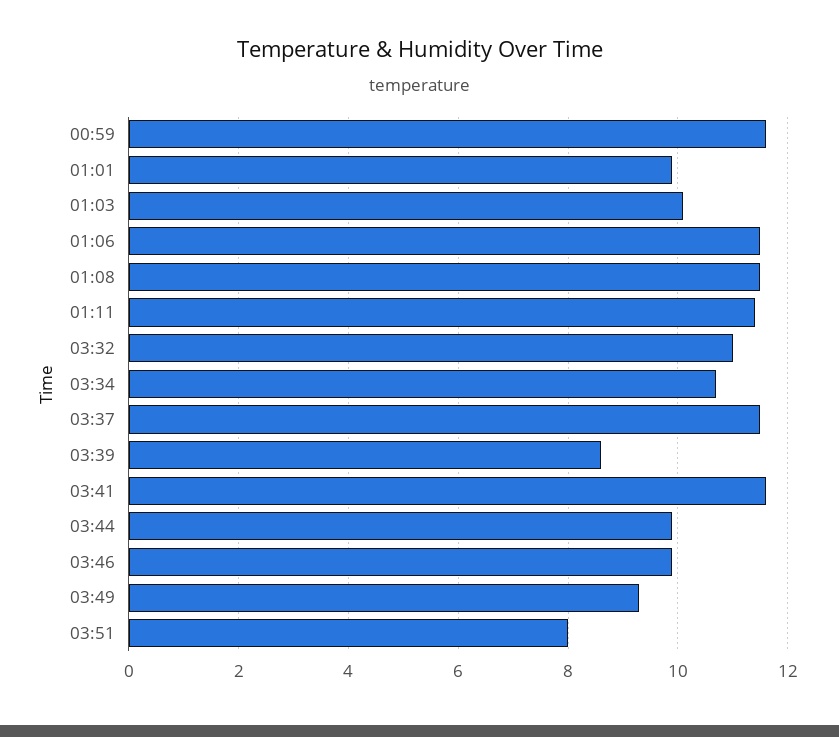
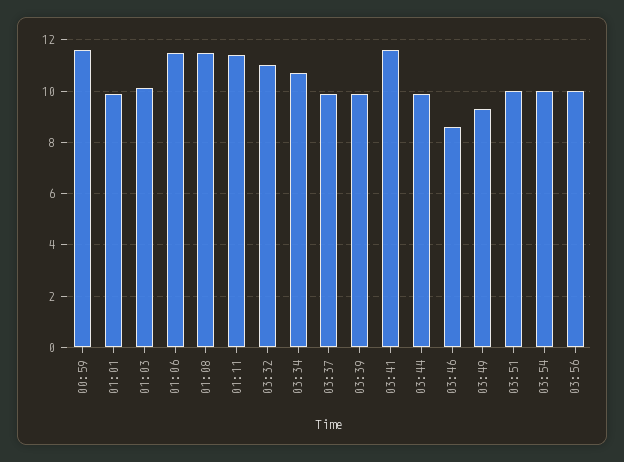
03:37: 11.5 -> 10
03:39: 8.5 -> 10
03:46: 10 -> 8.5
03:51: 8 -> 10
03:54: none -> 10
03:56: none -> 10

